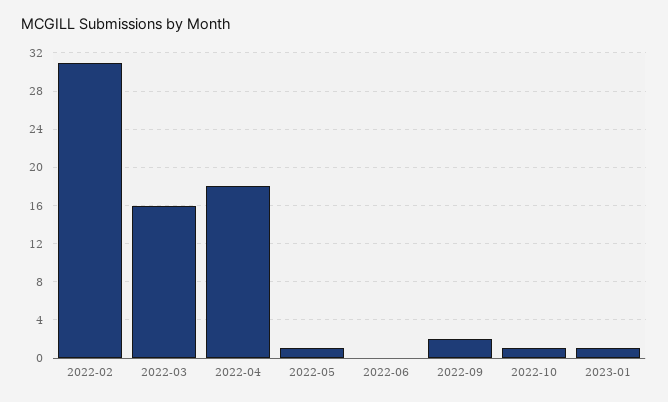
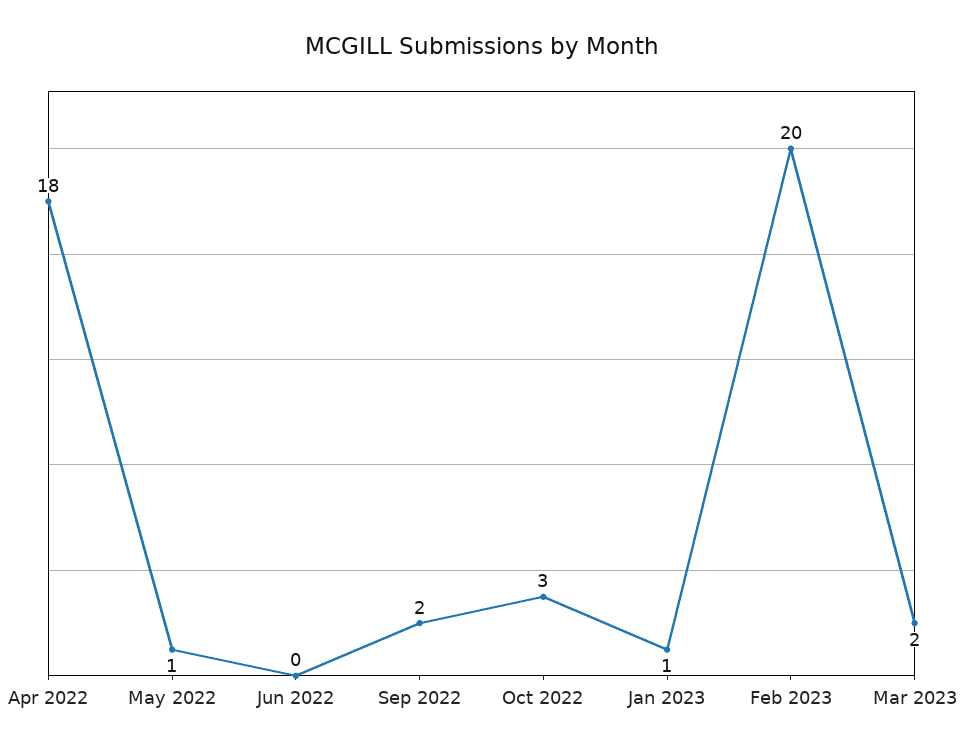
2022-02: 31 -> none
2022-03: 16 -> none
2022-10: 1 -> 3
Feb 2023: none -> 20
Mar 2023: none -> 2

